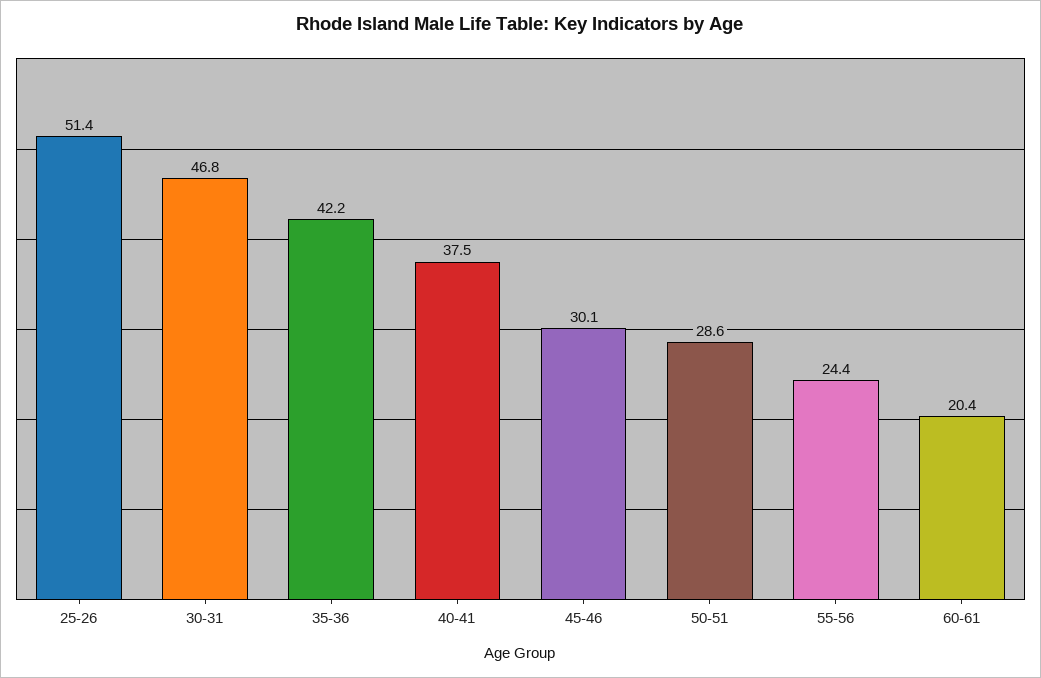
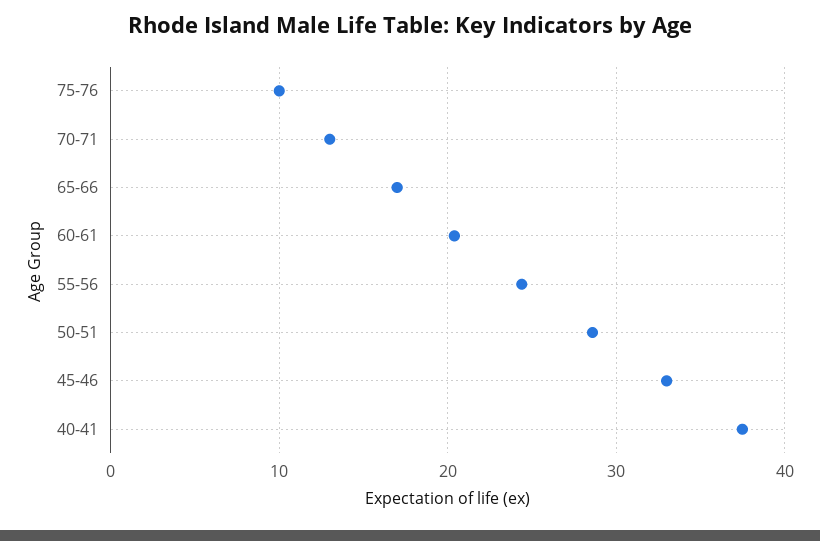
25-26: 51.4 -> none
30-31: 46.8 -> none
35-36: 42.2 -> none
45-46: 30.1 -> 33
75-76: none -> 10
70-71: none -> 13
65-66: none -> 17

